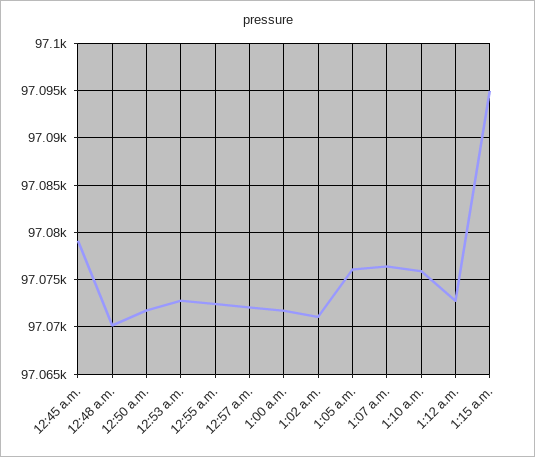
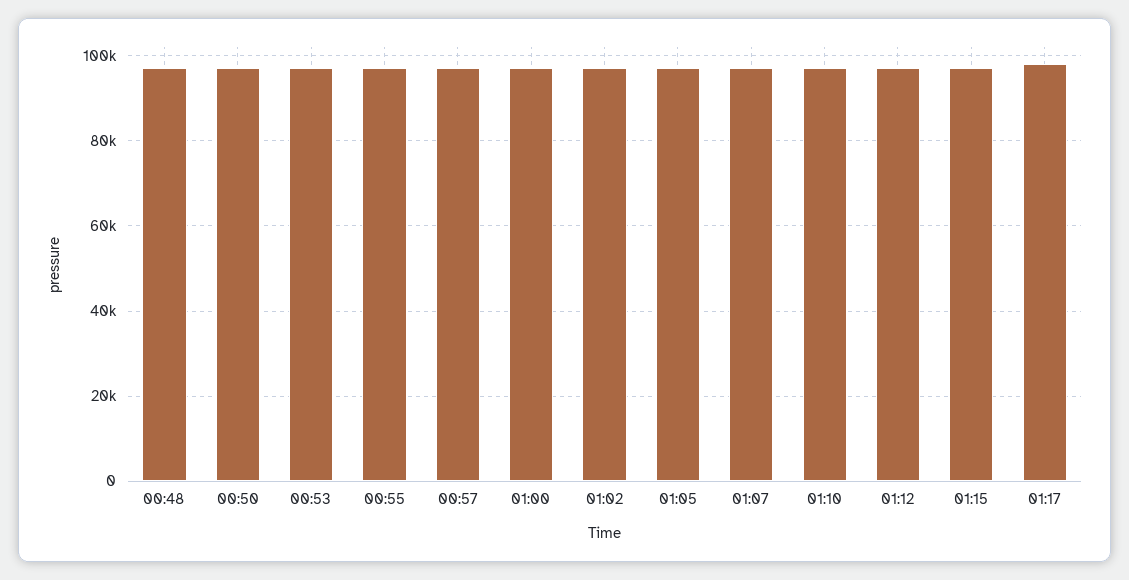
12:45 a.m.: 97079 -> none
01:17: none -> 98000

